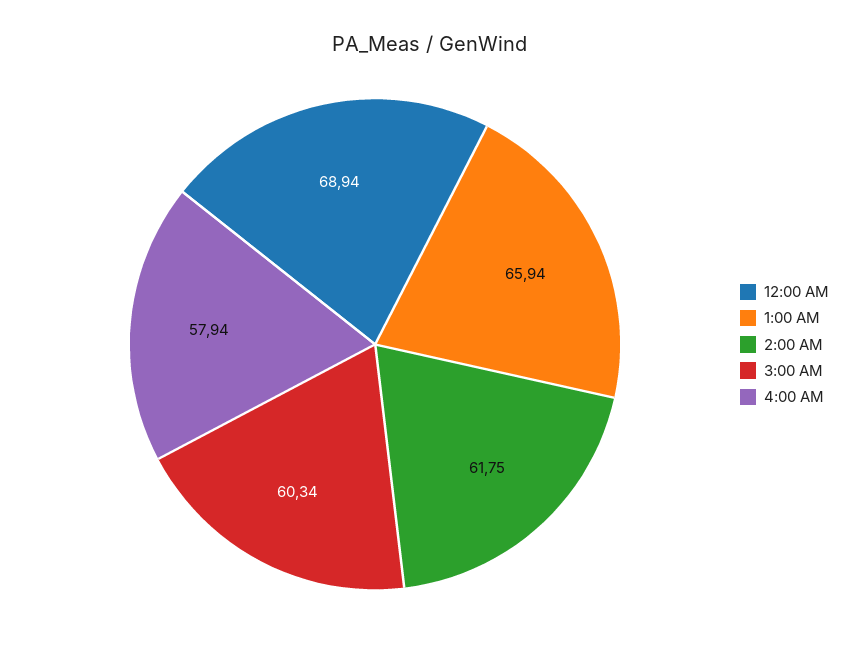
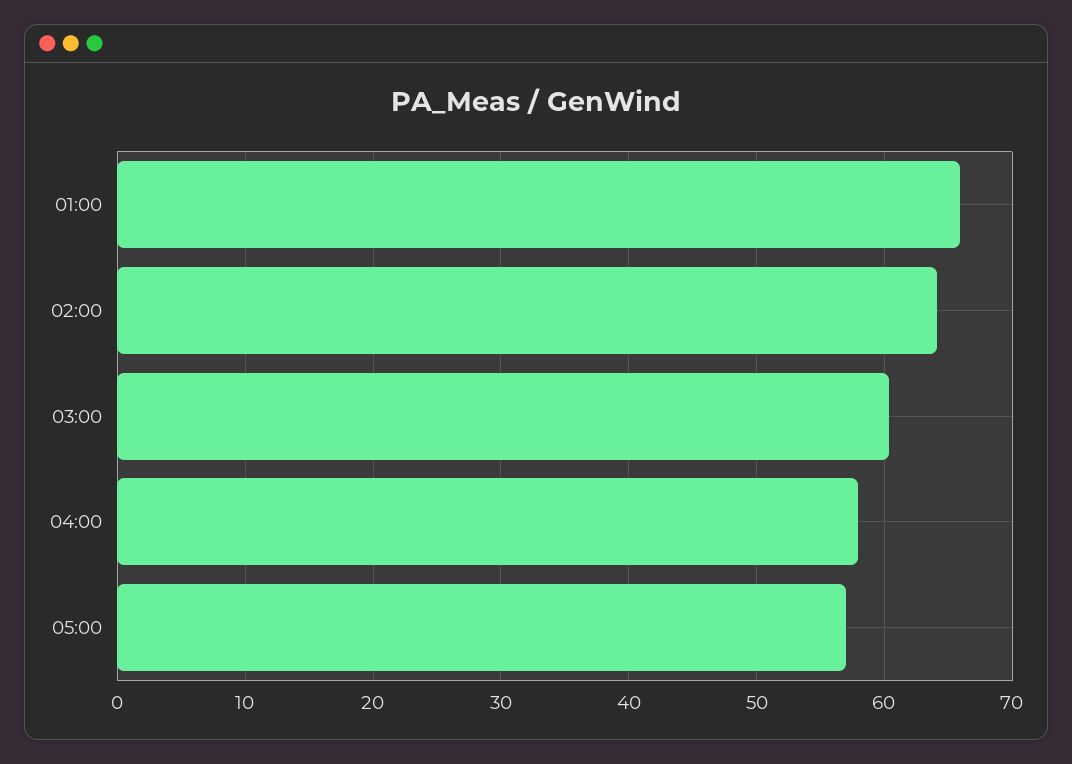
12:00 AM: 68.94 -> none
2:00 AM: 61.75 -> 64
05:00: none -> 57

